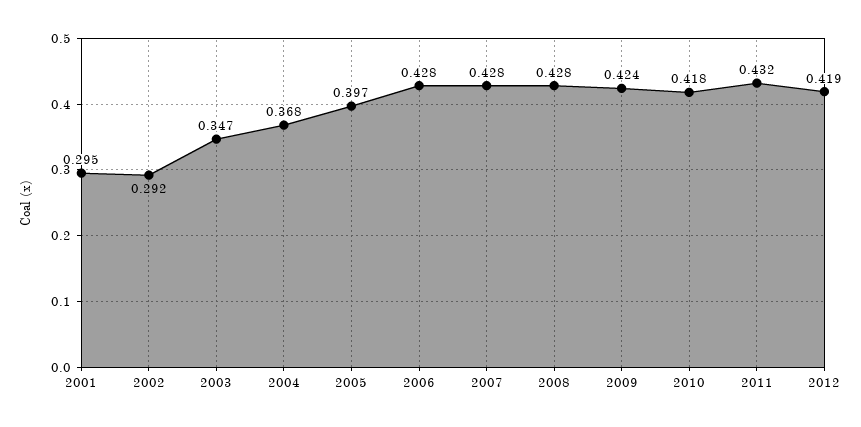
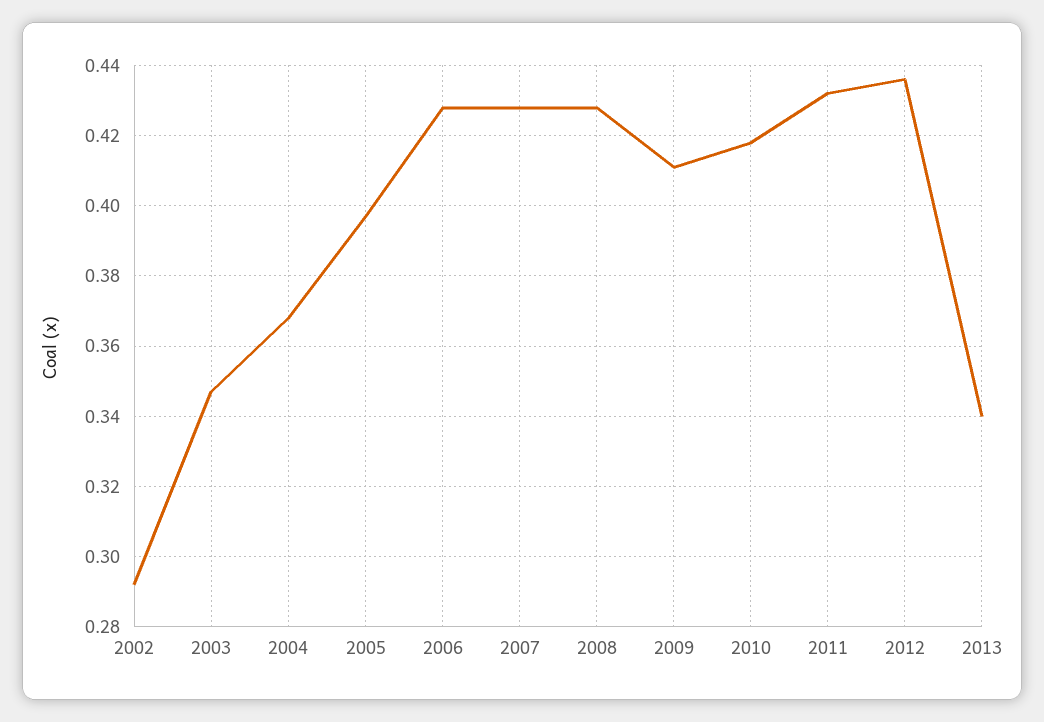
2001: 0.295 -> none
2009: 0.424 -> 0.41
2012: 0.419 -> 0.435
2013: none -> 0.34

